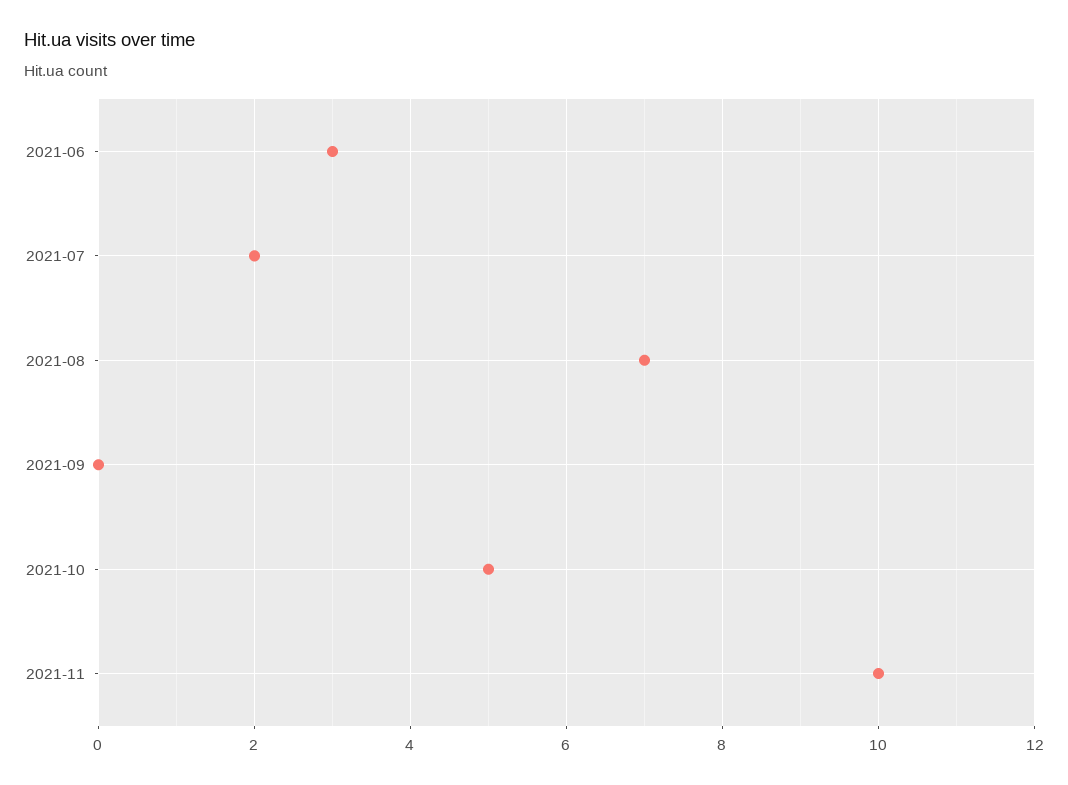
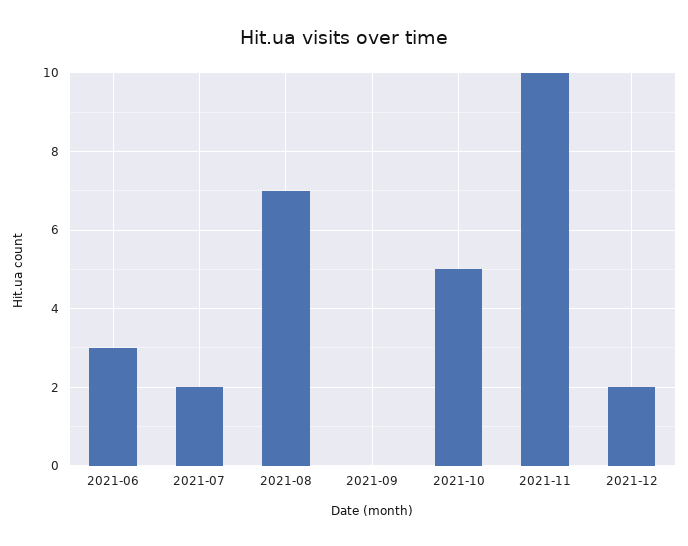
2021-12: none -> 2

